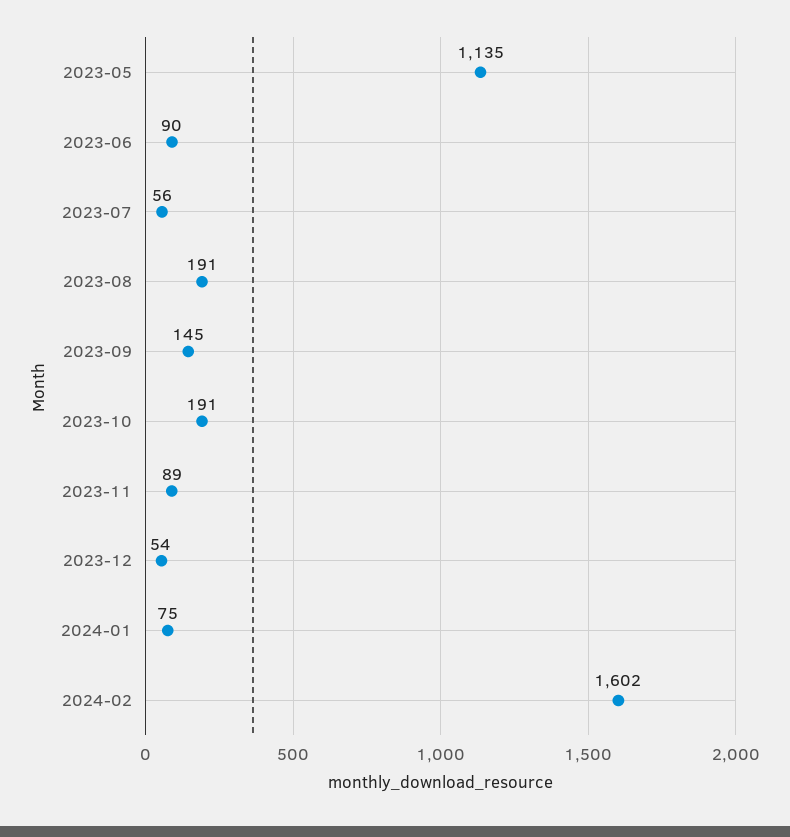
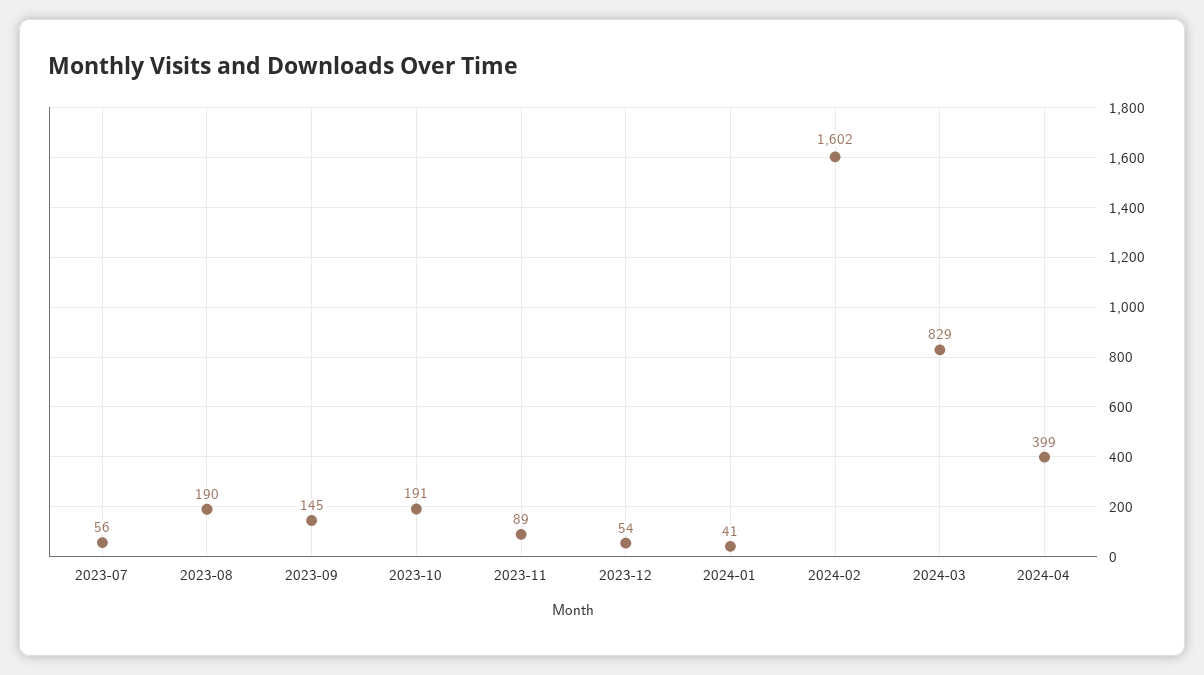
2023-05: 1135 -> none
2023-06: 90 -> none
2023-08: 191 -> 190
2024-01: 75 -> 41
2024-03: none -> 829
2024-04: none -> 399

